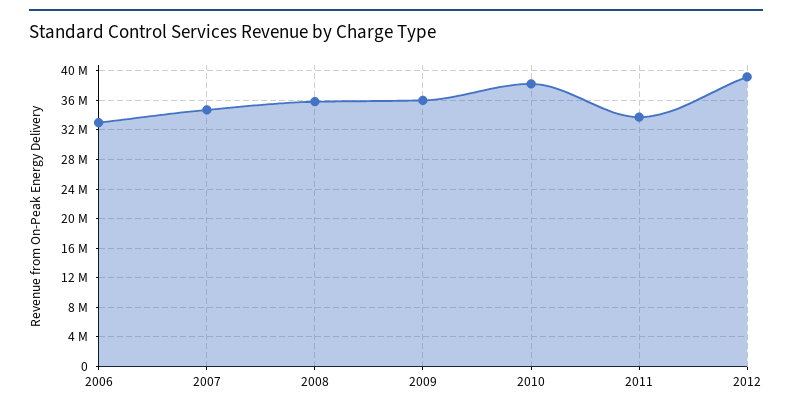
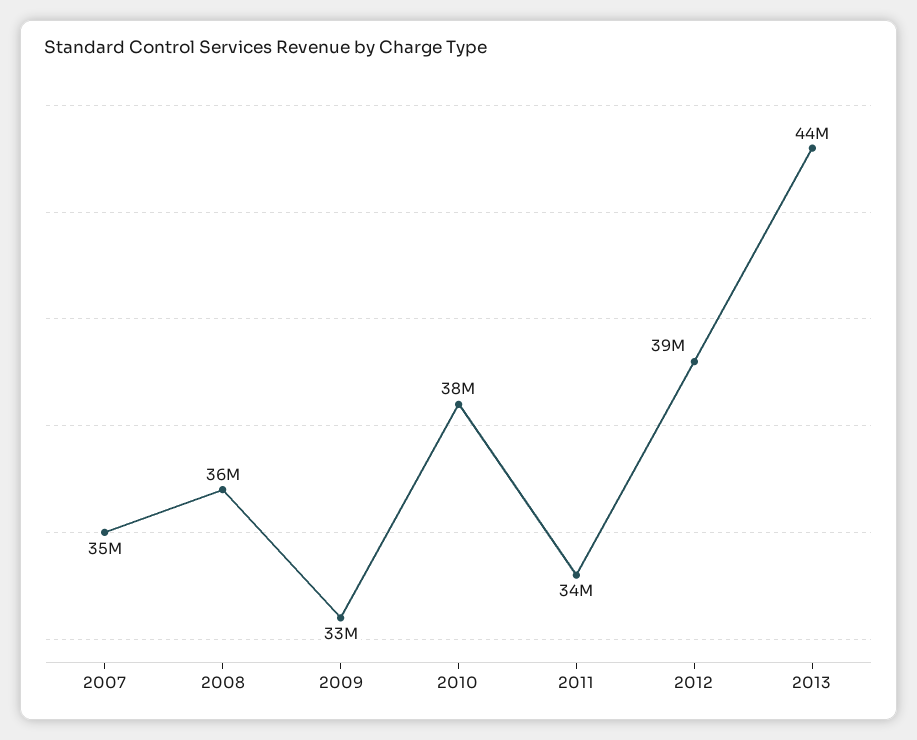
2006: 33000000 -> none
2009: 36000000 -> 33000000
2013: none -> 44000000

